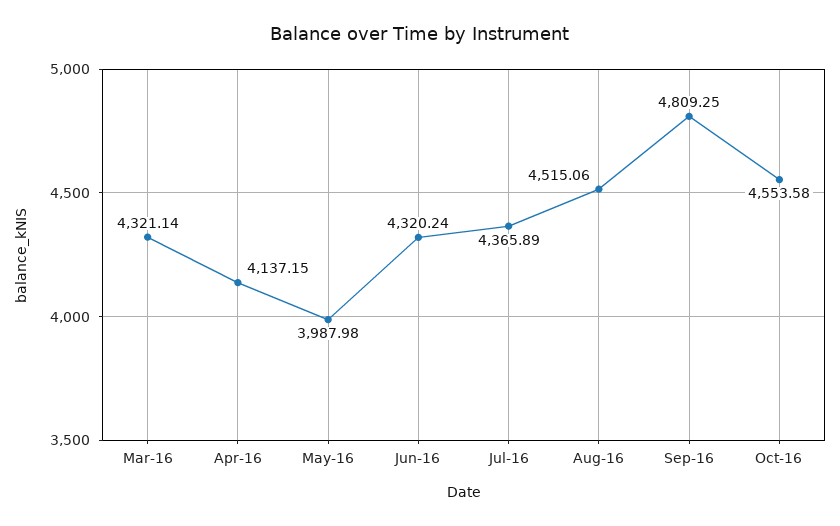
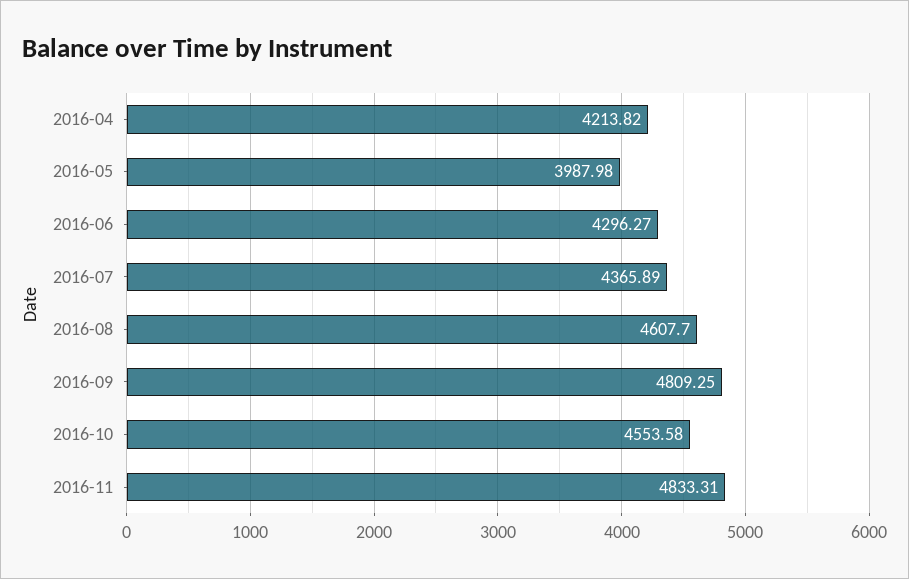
Mar-16: 4321.14 -> none
Apr-16: 4137.15 -> 4213.82
Jun-16: 4320.24 -> 4296.27
Aug-16: 4515.06 -> 4607.7
2016-11: none -> 4833.31

